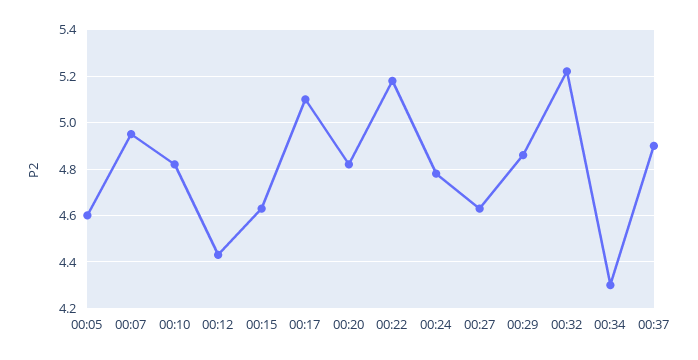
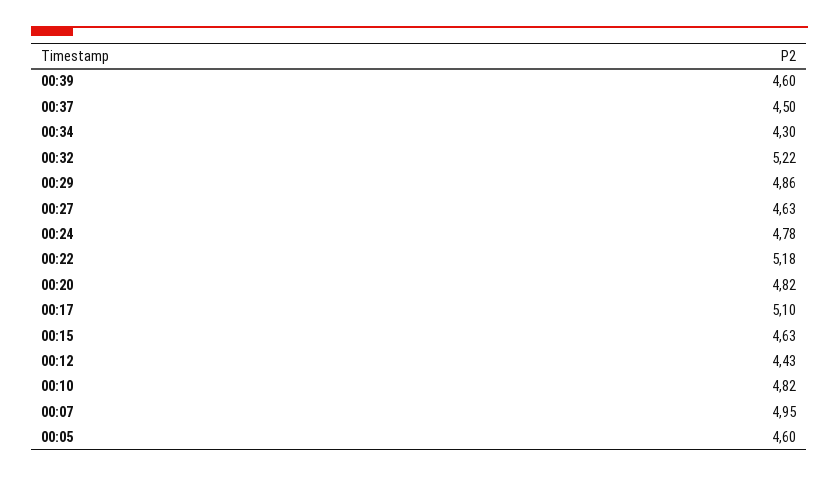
00:37: 4.9 -> 4.5
00:39: none -> 4.6

